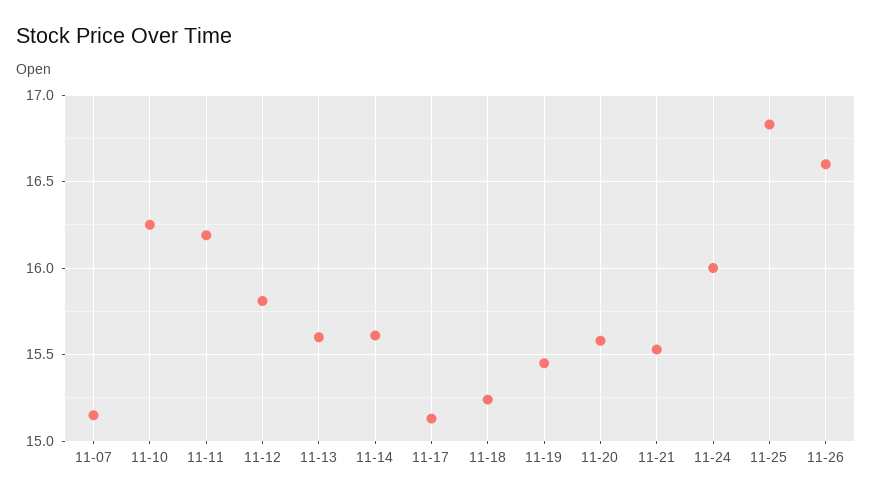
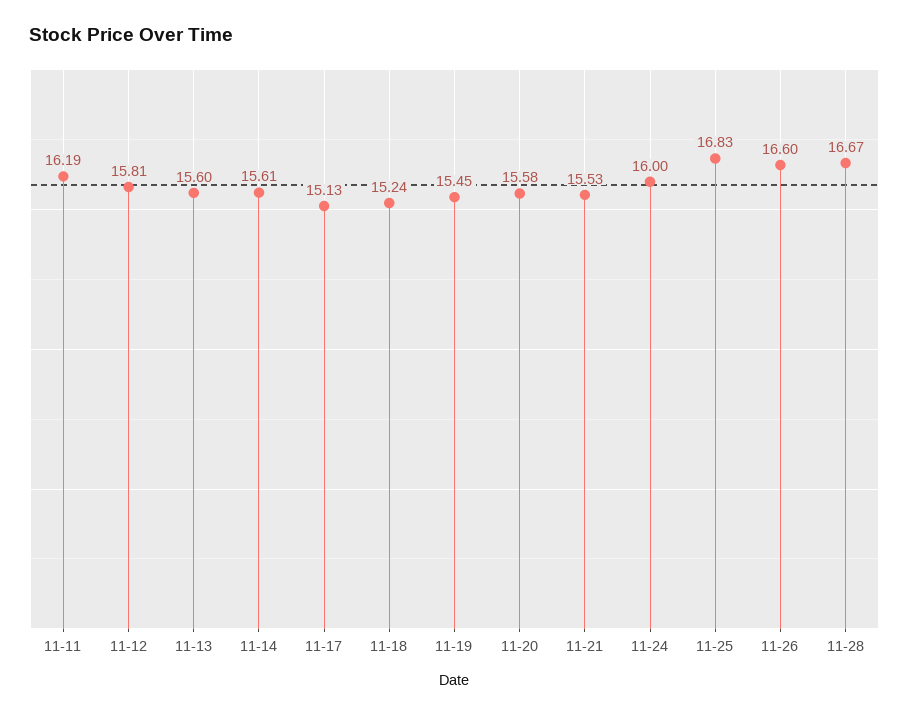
11-07: 15.15 -> none
11-10: 16.25 -> none
11-28: none -> 16.67

